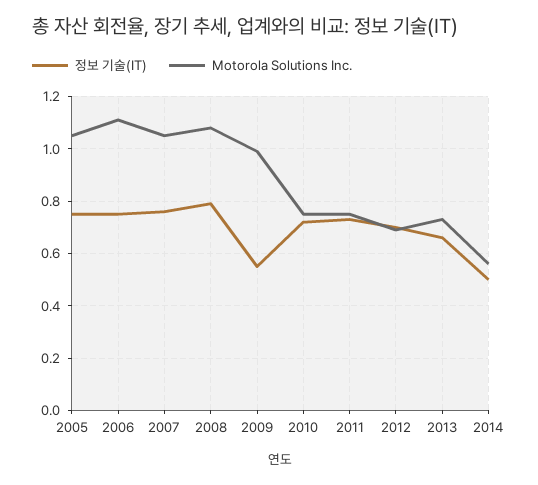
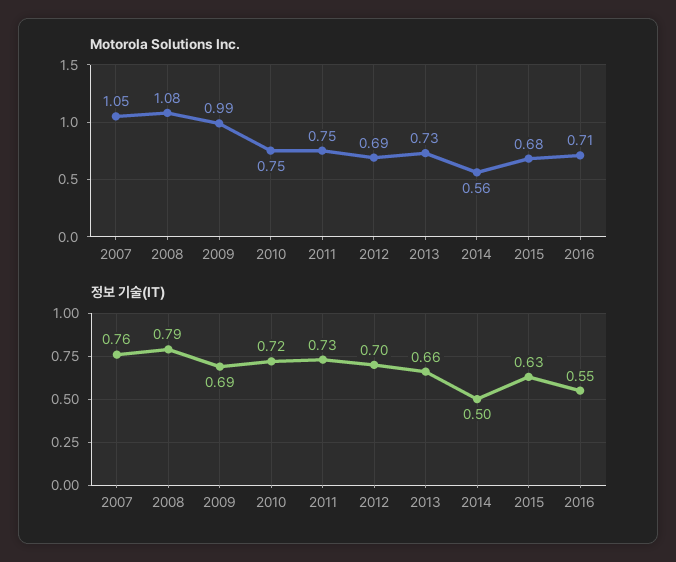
정보 기술(IT), 2005: 0.75 -> none
Motorola Solutions Inc., 2005: 1.05 -> none
정보 기술(IT), 2006: 0.75 -> none
Motorola Solutions Inc., 2006: 1.1 -> none
정보 기술(IT), 2009: 0.55 -> 0.69
Motorola Solutions Inc., 2015: none -> 0.68
Motorola Solutions Inc., 2016: none -> 0.71
정보 기술(IT), 2015: none -> 0.63
정보 기술(IT), 2016: none -> 0.55

